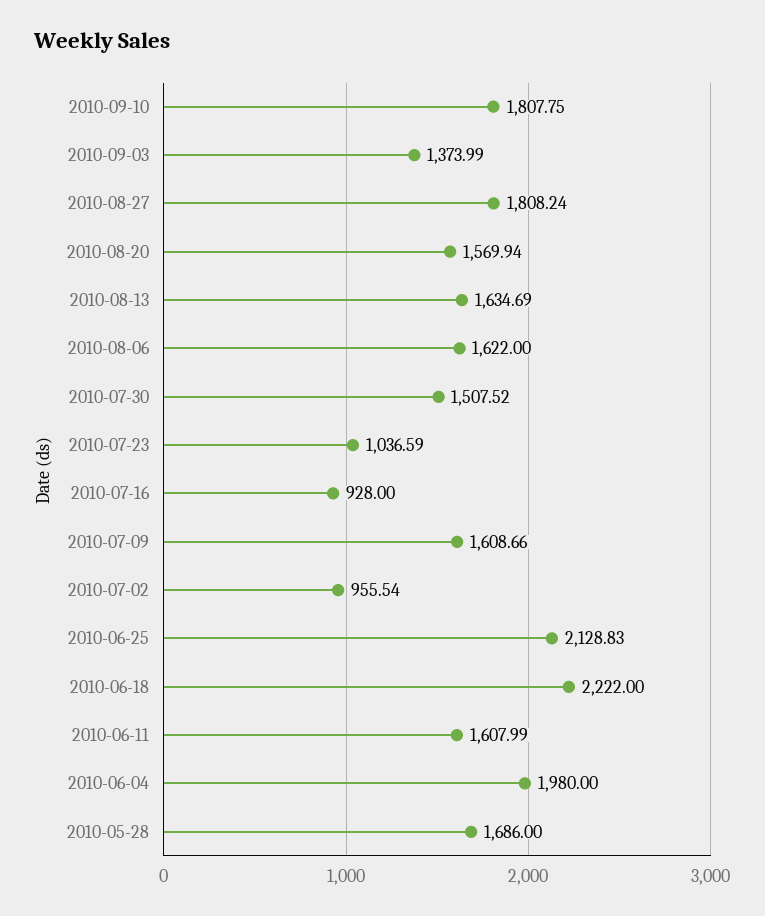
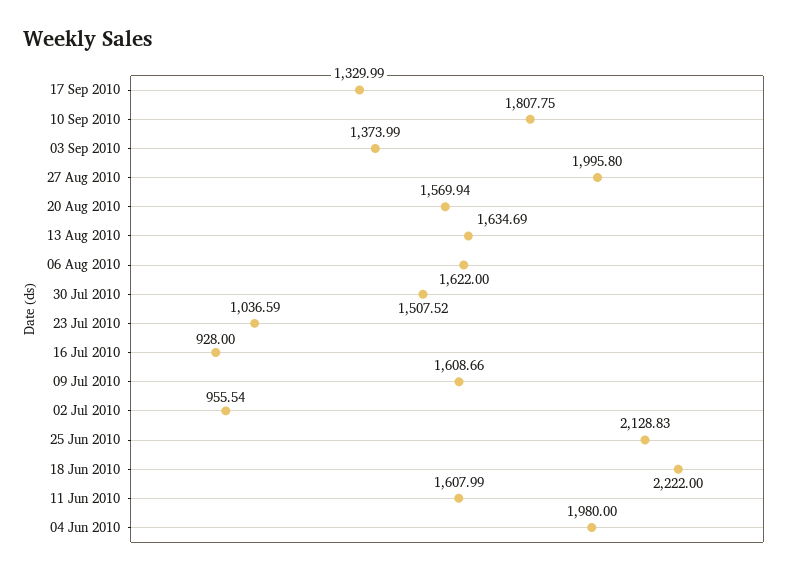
2010-08-27: 1808.24 -> 1995.8
2010-05-28: 1686 -> none
17 Sep 2010: none -> 1329.99

